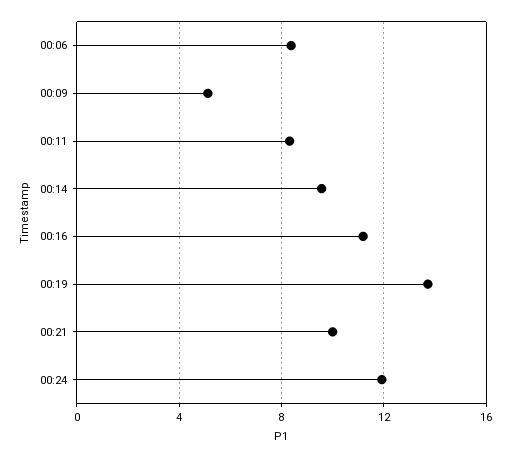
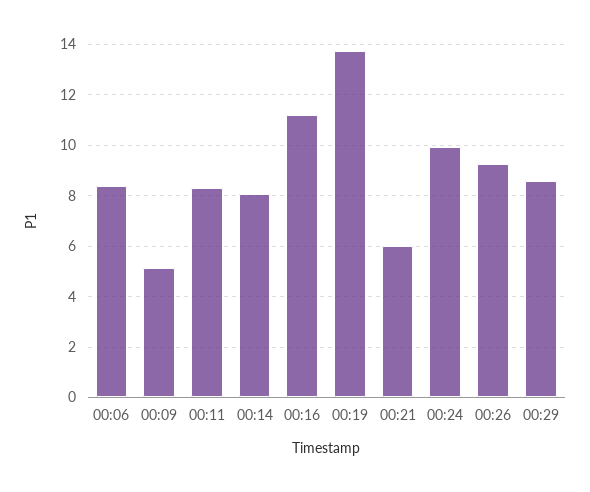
00:14: 9.5 -> 8
00:21: 10 -> 6
00:24: 12 -> 10
00:26: none -> 9.25
00:29: none -> 8.5

